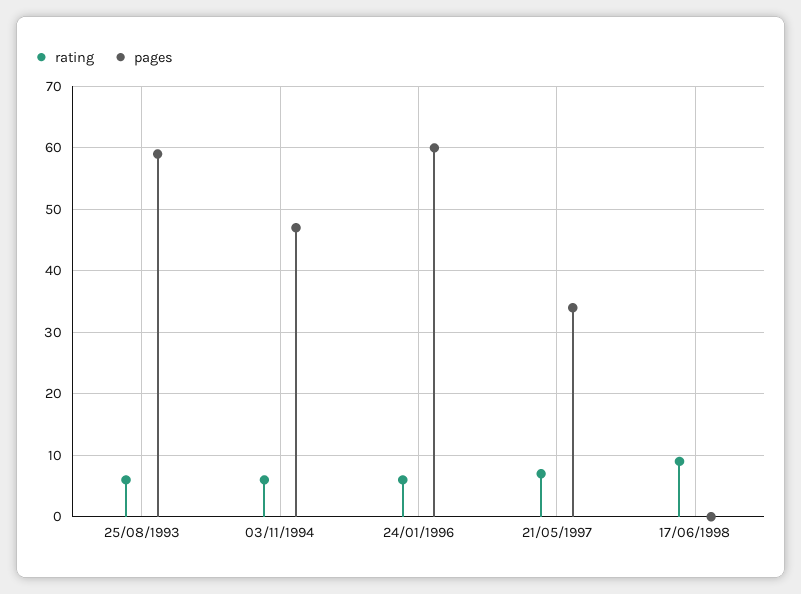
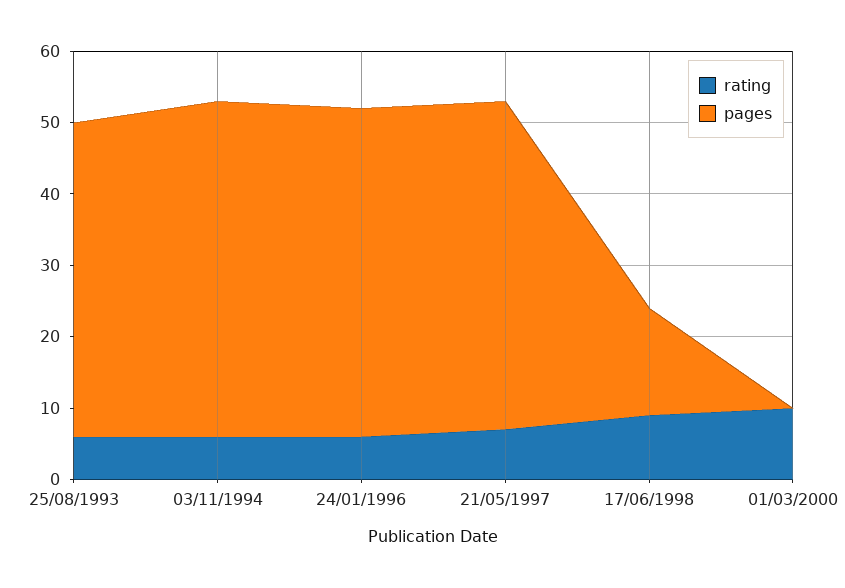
pages, 25/08/1993: 59 -> 45
pages, 24/01/1996: 60 -> 45
pages, 21/05/1997: 34 -> 45
pages, 17/06/1998: 0 -> 15
rating, 01/03/2000: none -> 10
pages, 01/03/2000: none -> 0

